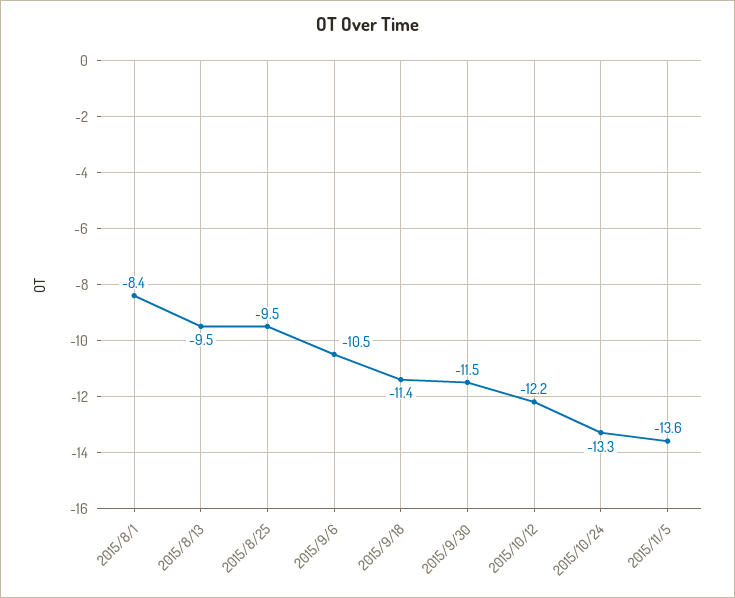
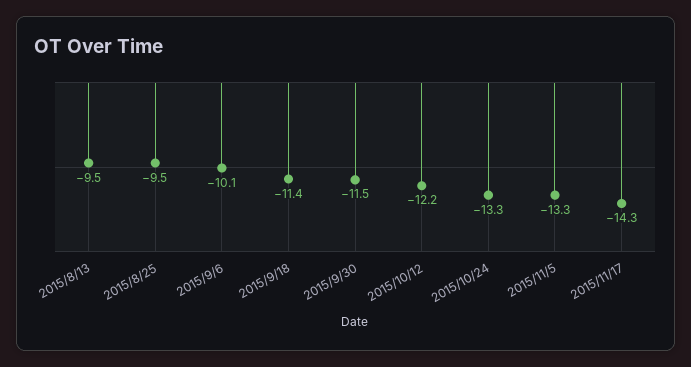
2015/8/1: -8.4 -> none
2015/9/6: -10.5 -> -10.1
2015/11/5: -13.6 -> -13.3
2015/11/17: none -> -14.3

